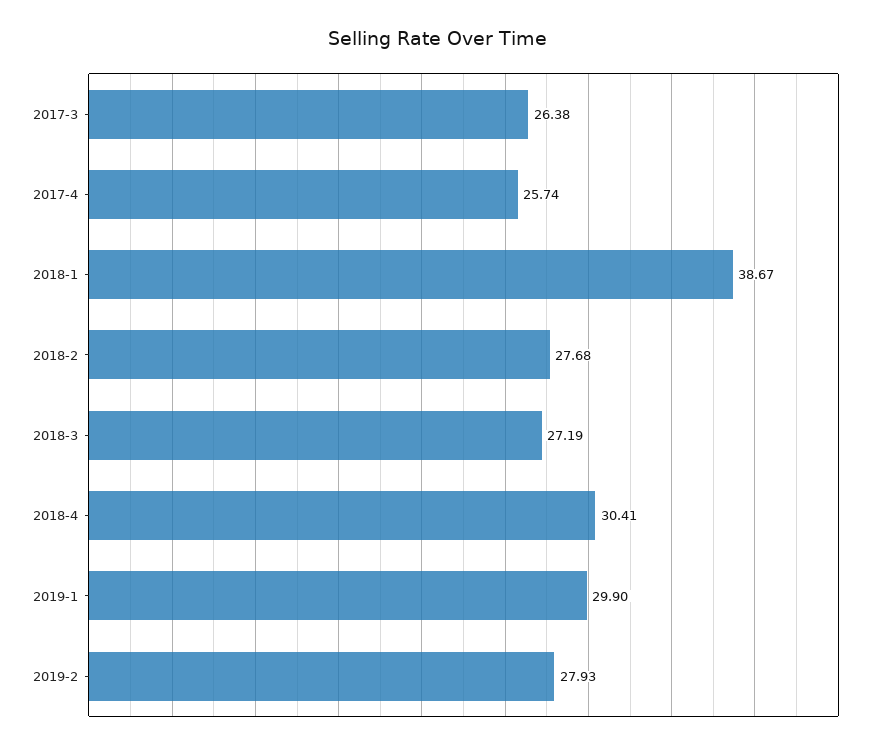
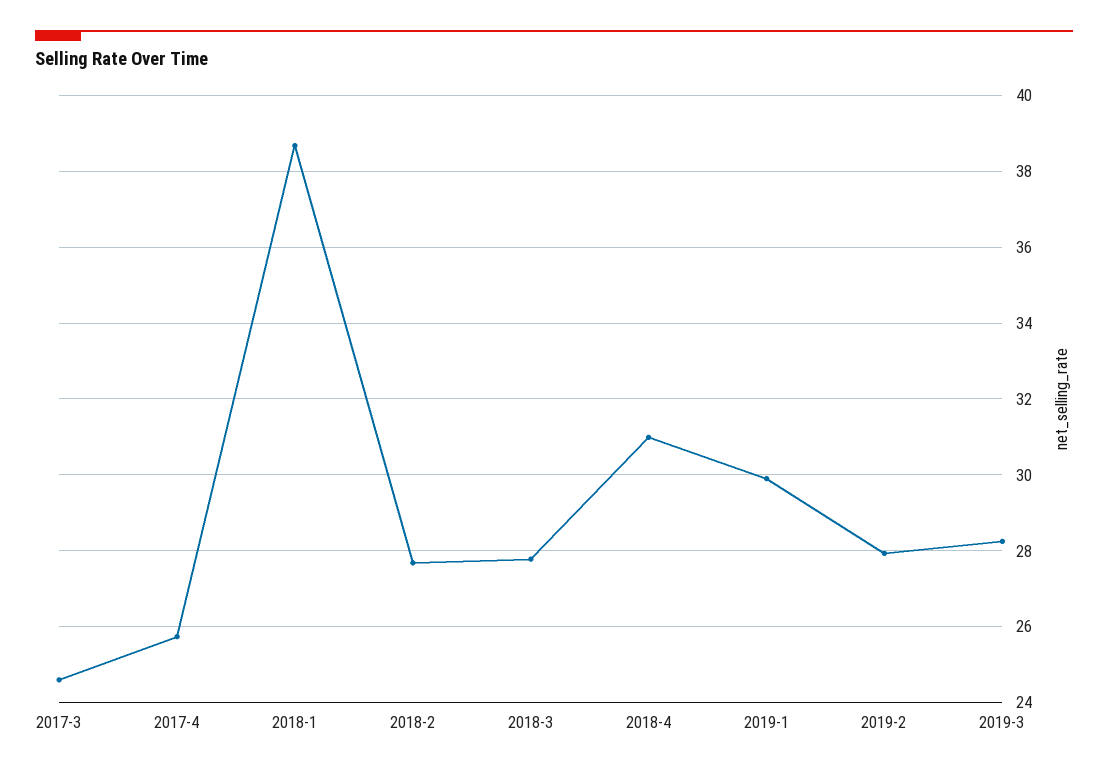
2017-3: 26.38 -> 24.6
2018-3: 27.19 -> 27.8
2018-4: 30.41 -> 31
2019-3: none -> 28.2

